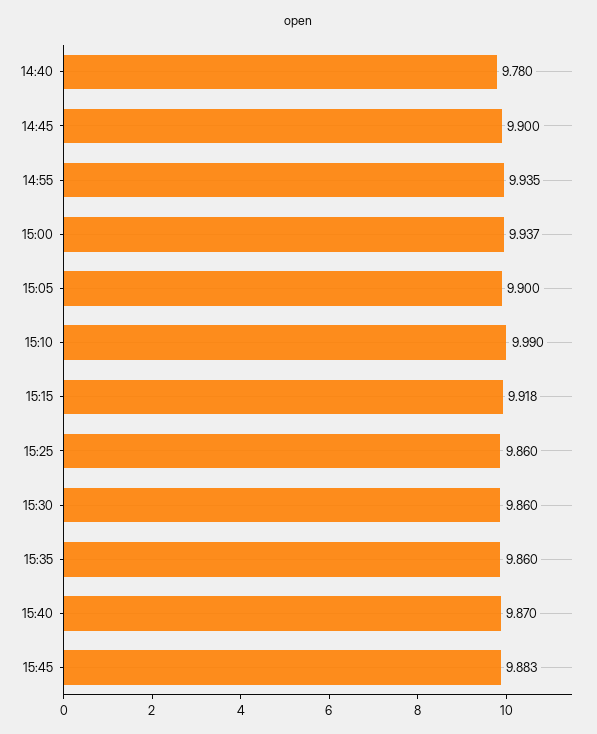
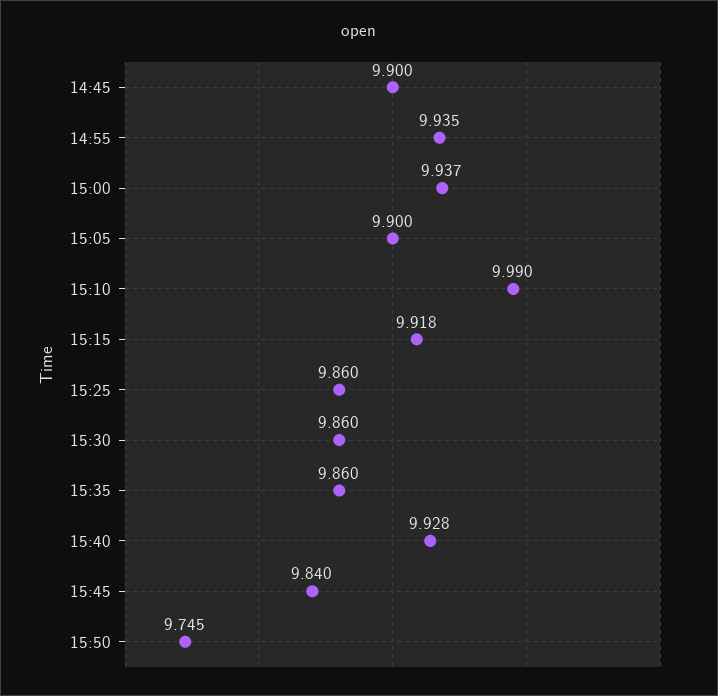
14:40: 9.78 -> none
15:40: 9.87 -> 9.928
15:45: 9.883 -> 9.84
15:50: none -> 9.745

